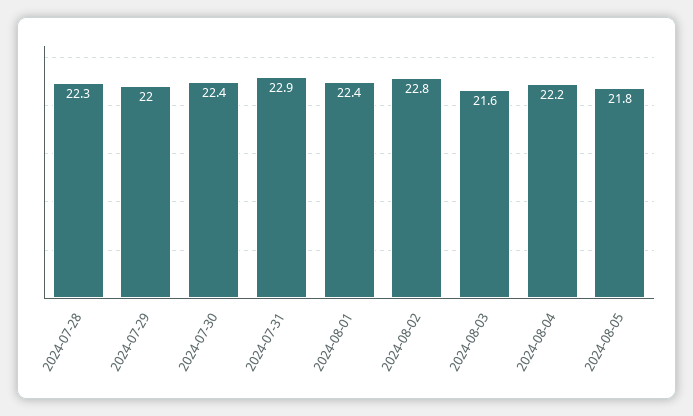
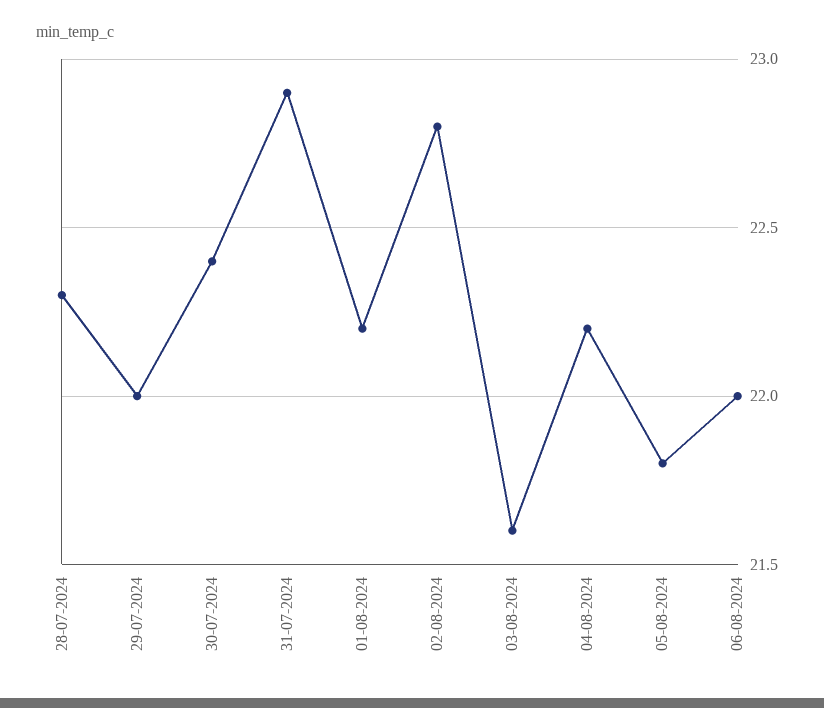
2024-08-01: 22.4 -> 22.2
06-08-2024: none -> 22

